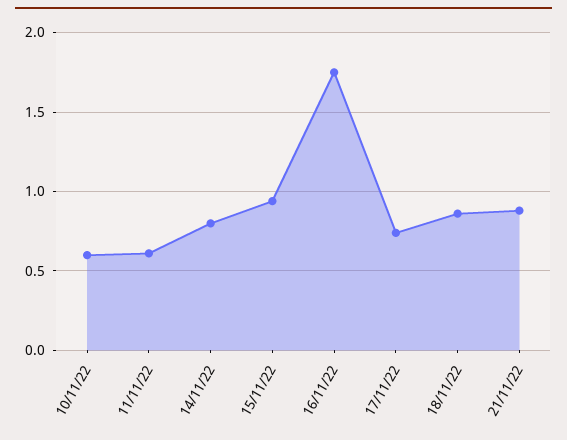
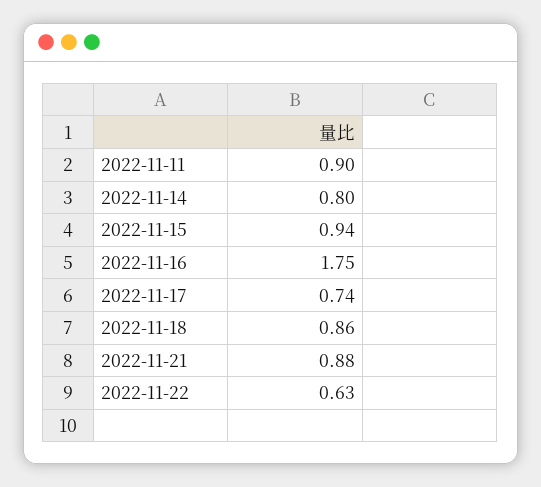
10/11/22: 0.6 -> none
11/11/22: 0.6 -> 0.9
2022-11-22: none -> 0.63

